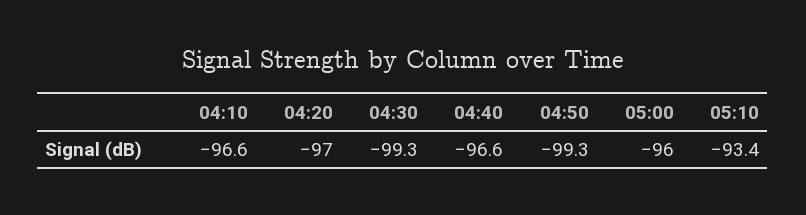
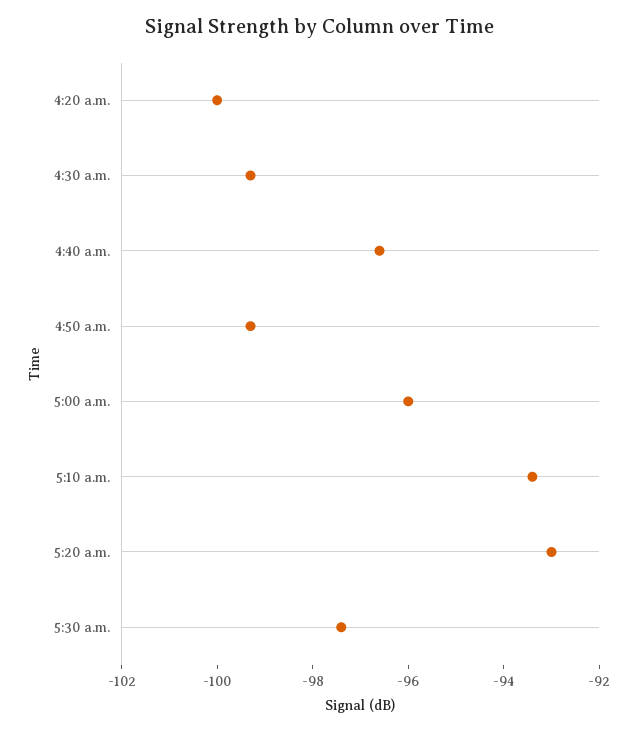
04:10: -96.6 -> none
04:20: -97 -> -100
5:20 a.m.: none -> -93
5:30 a.m.: none -> -97.5

